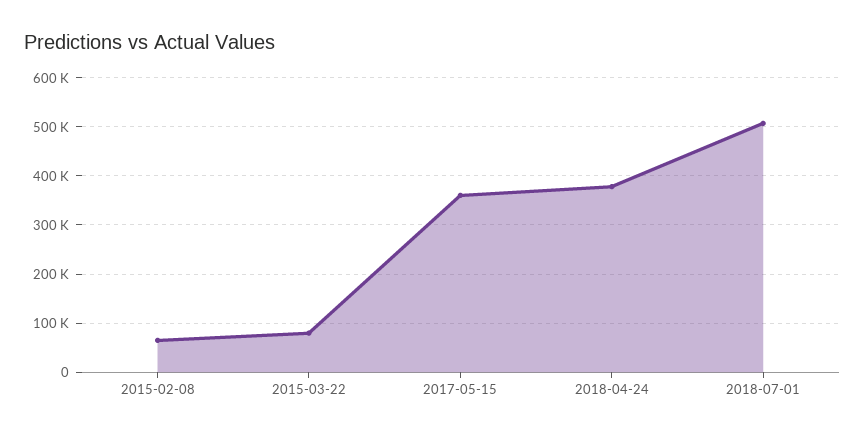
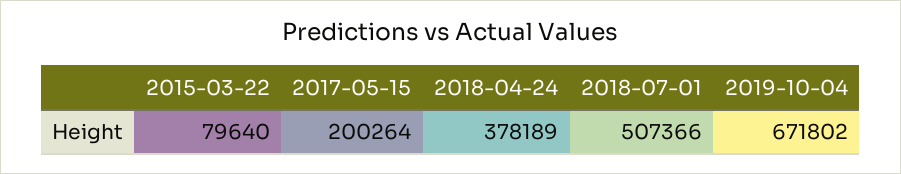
2015-02-08: 60000 -> none
2017-05-15: 360000 -> 200264
2019-10-04: none -> 671802

